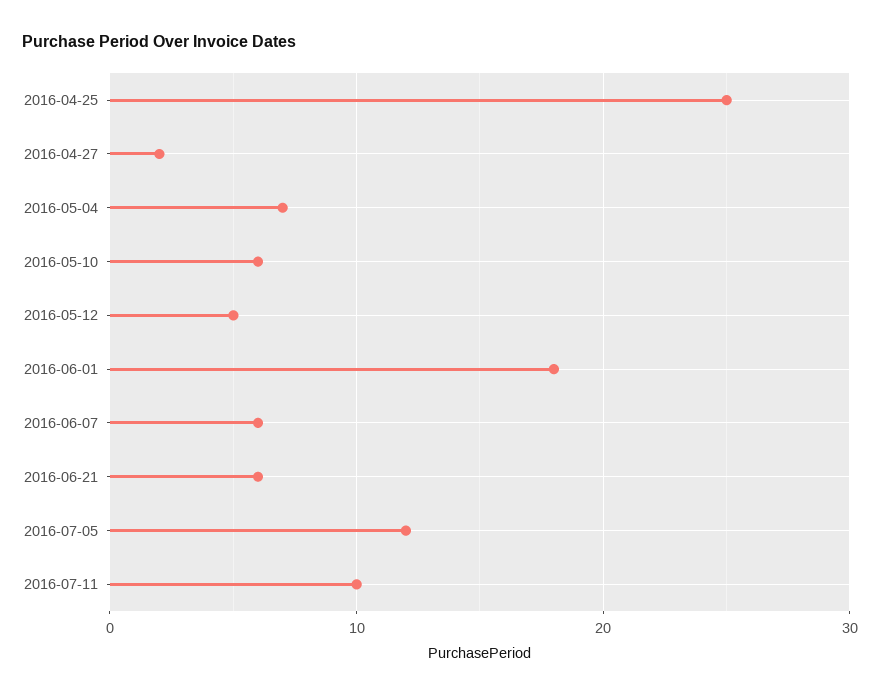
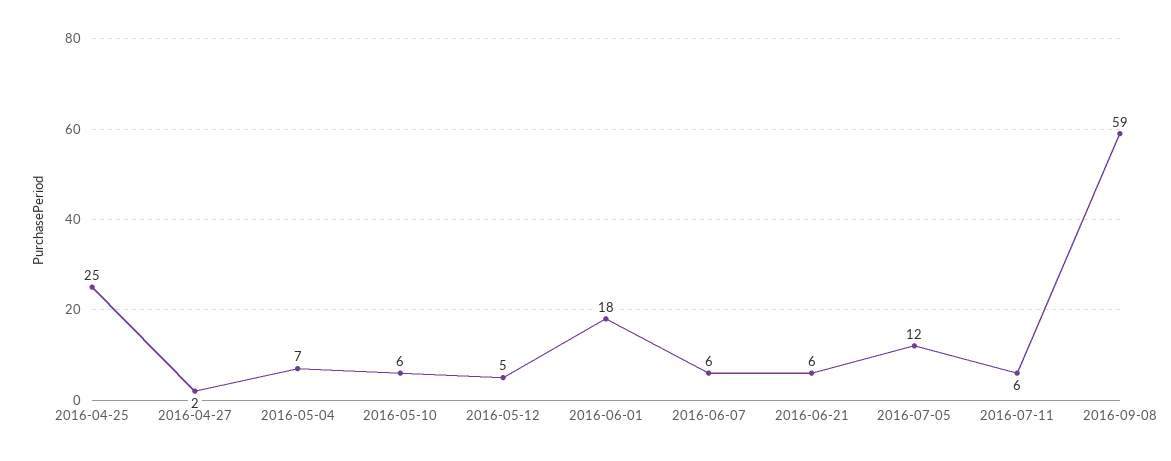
2016-07-11: 10 -> 6
2016-09-08: none -> 59

